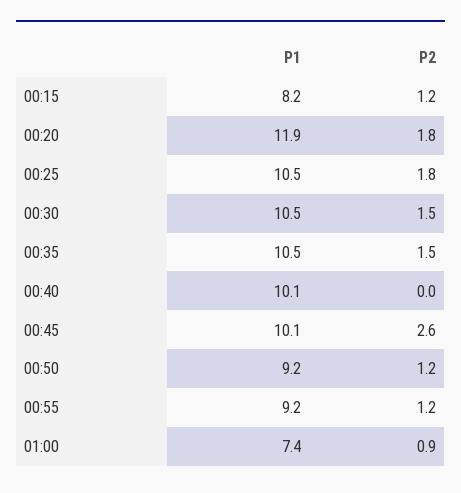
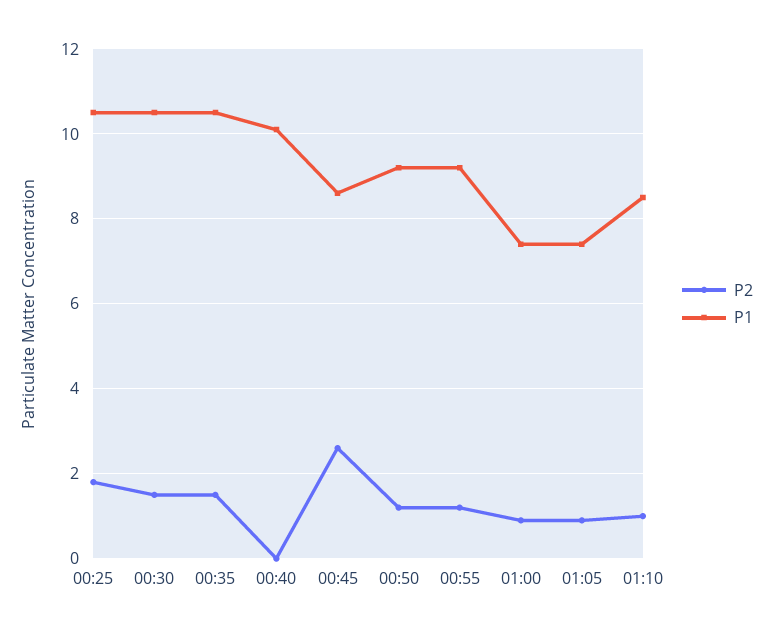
P1, 00:15: 8.2 -> none
P2, 00:15: 1.2 -> none
P1, 00:20: 11.9 -> none
P2, 00:20: 1.8 -> none
P1, 00:45: 10.1 -> 8.5
P2, 01:05: none -> 1
P1, 01:05: none -> 7.5
P2, 01:10: none -> 1
P1, 01:10: none -> 8.5

